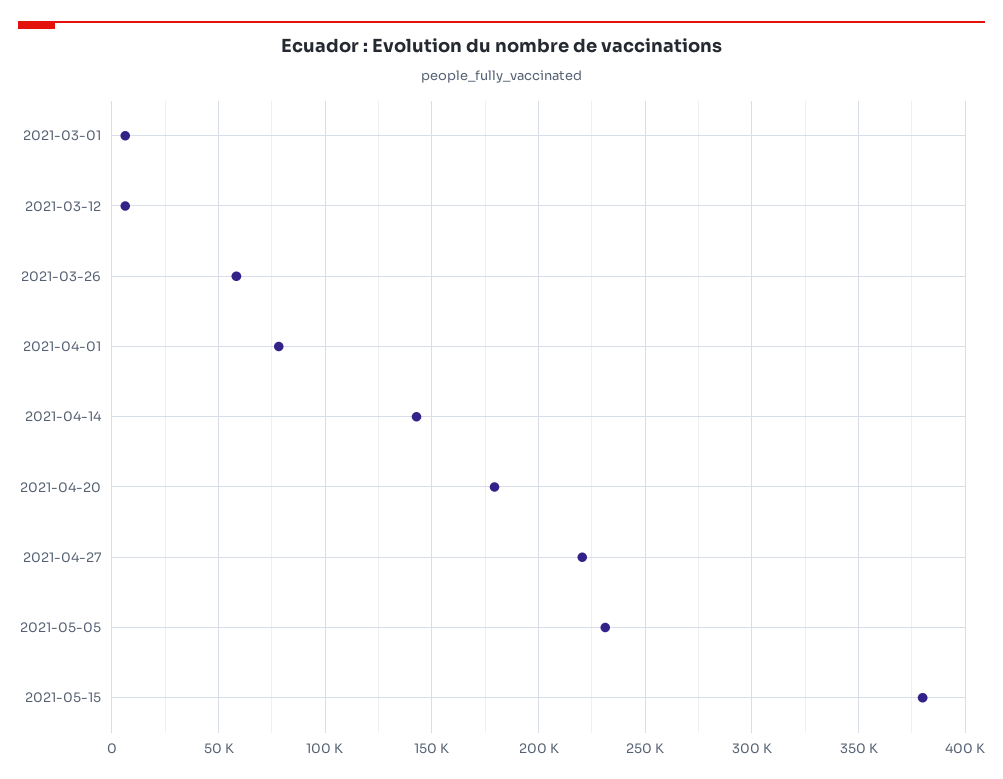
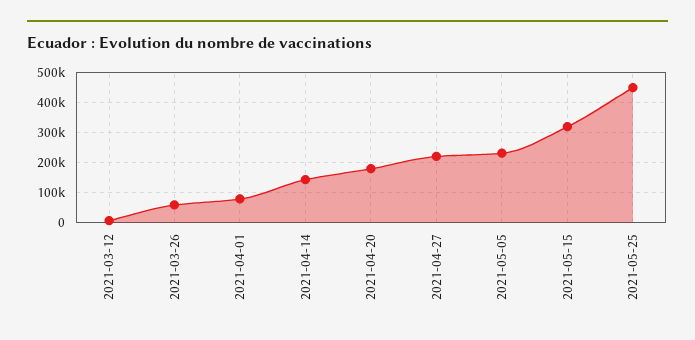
2021-03-01: 5000 -> none
2021-05-15: 380000 -> 325000
2021-05-25: none -> 450000

